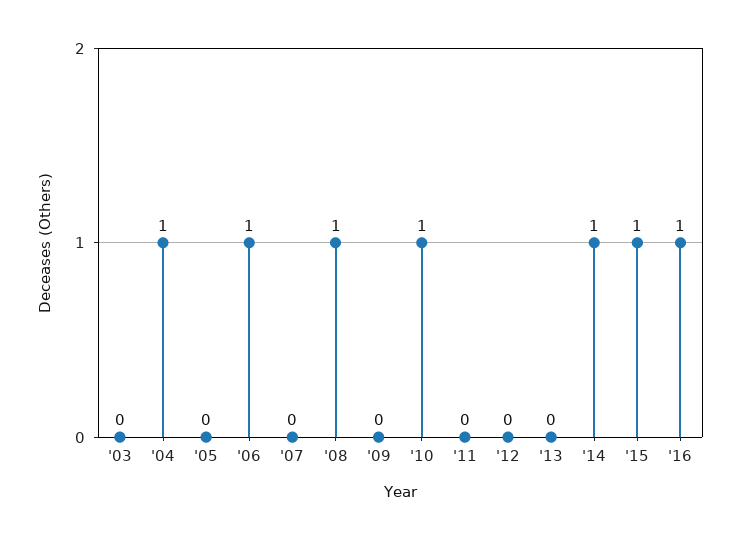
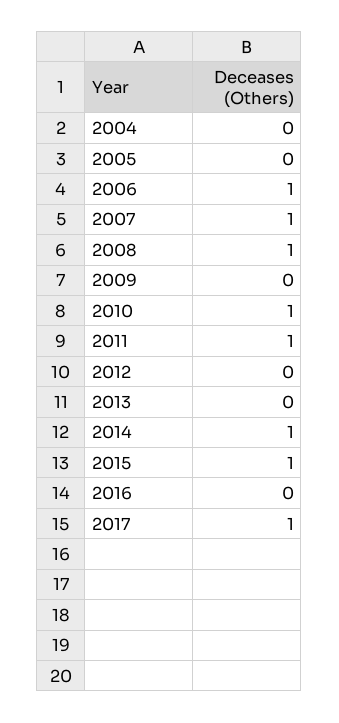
'03: 0 -> none
'04: 1 -> 0
'07: 0 -> 1
'11: 0 -> 1
'16: 1 -> 0
2017: none -> 1

